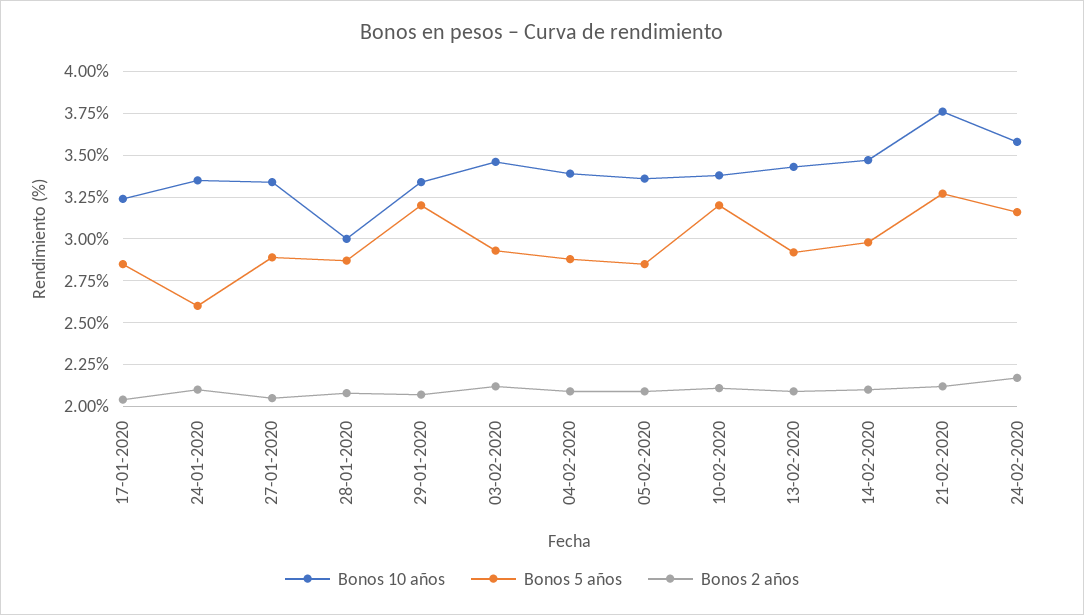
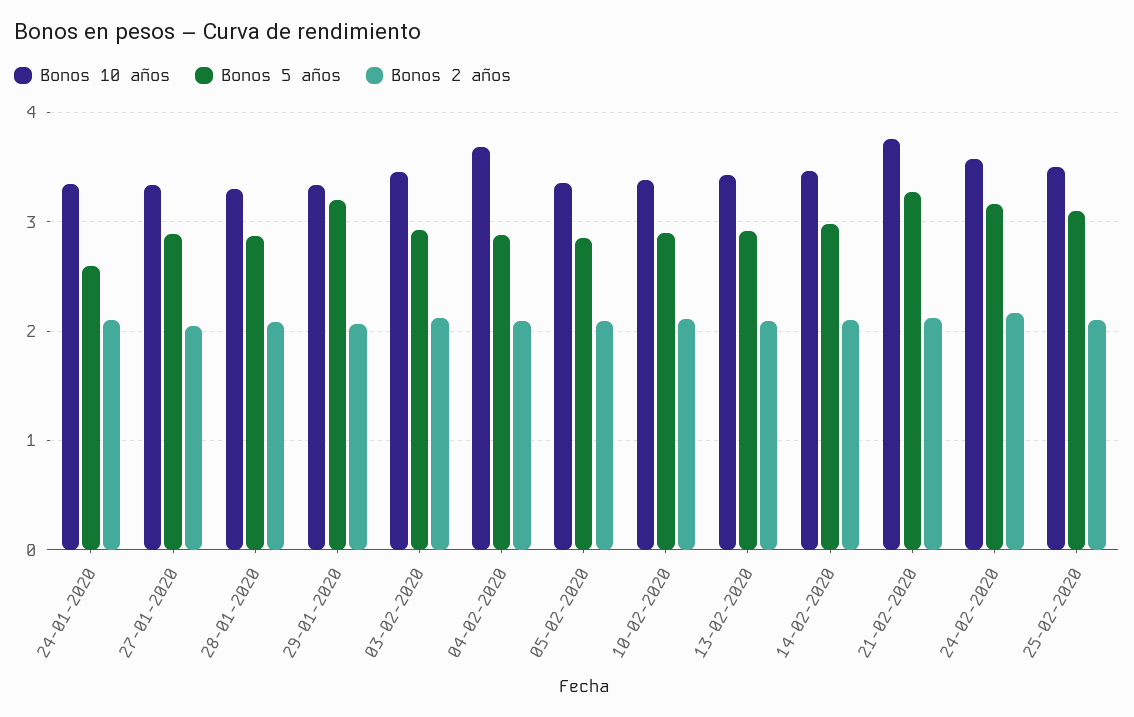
Bonos 10 años, 17-01-2020: 3.25 -> none
Bonos 5 años, 17-01-2020: 2.85 -> none
Bonos 2 años, 17-01-2020: 2.05 -> none
Bonos 10 años, 28-01-2020: 3 -> 3.3
Bonos 10 años, 04-02-2020: 3.4 -> 3.7
Bonos 5 años, 10-02-2020: 3.2 -> 2.9
Bonos 10 años, 25-02-2020: none -> 3.5
Bonos 5 años, 25-02-2020: none -> 3.1
Bonos 2 años, 25-02-2020: none -> 2.1

